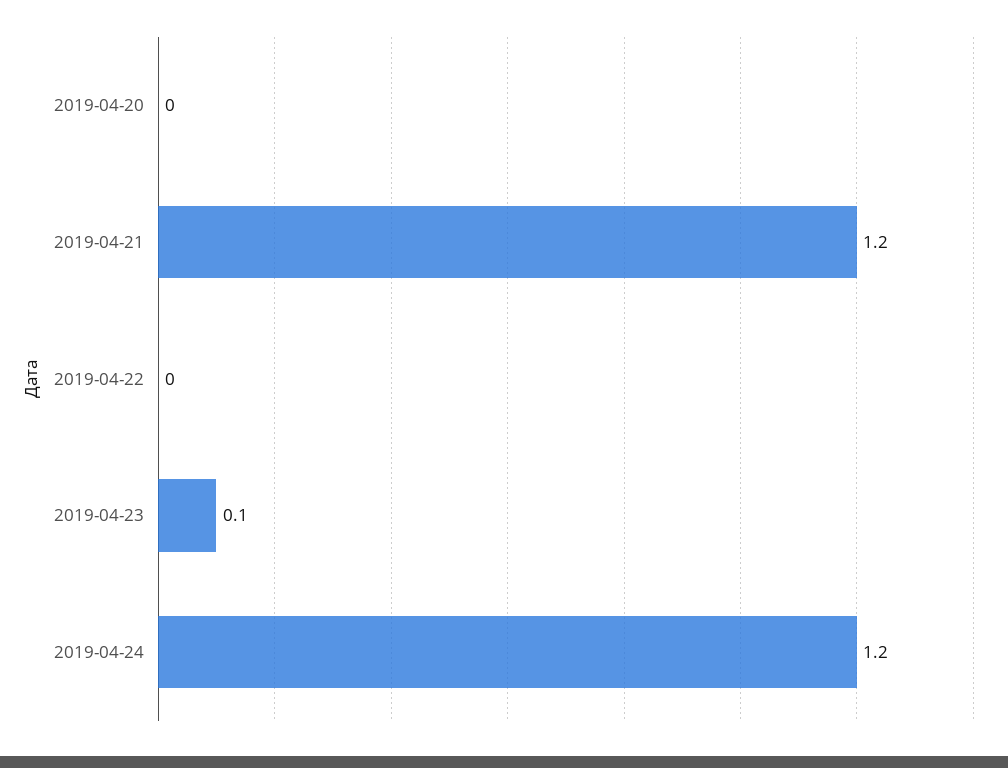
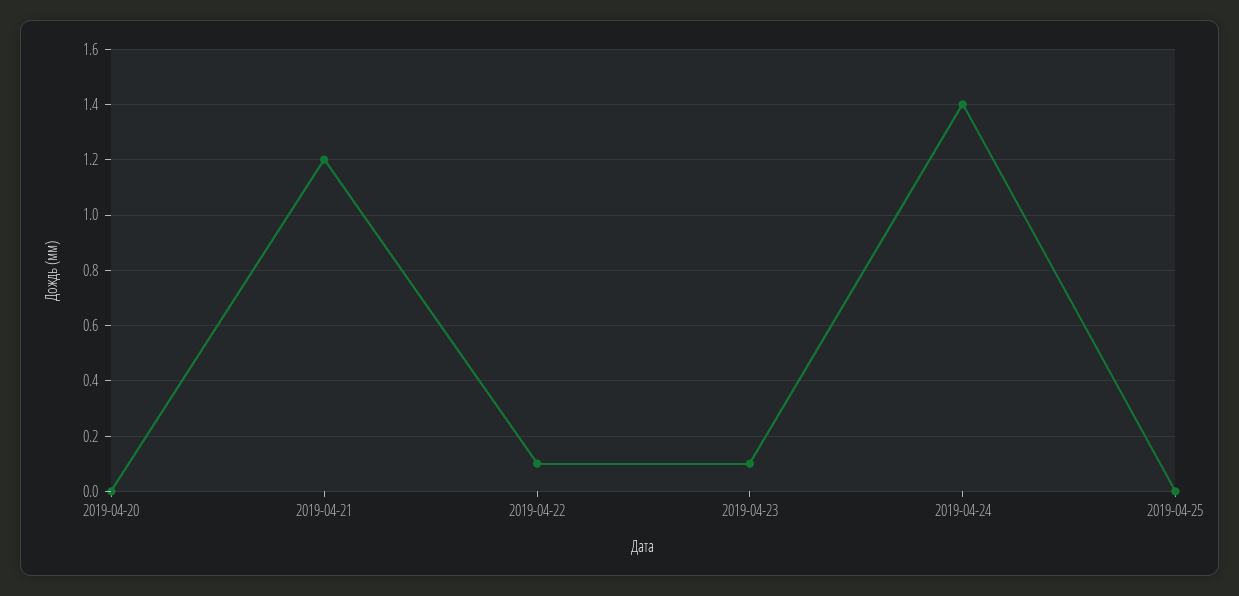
2019-04-22: 0 -> 0.1
2019-04-24: 1.2 -> 1.4
2019-04-25: none -> 0

